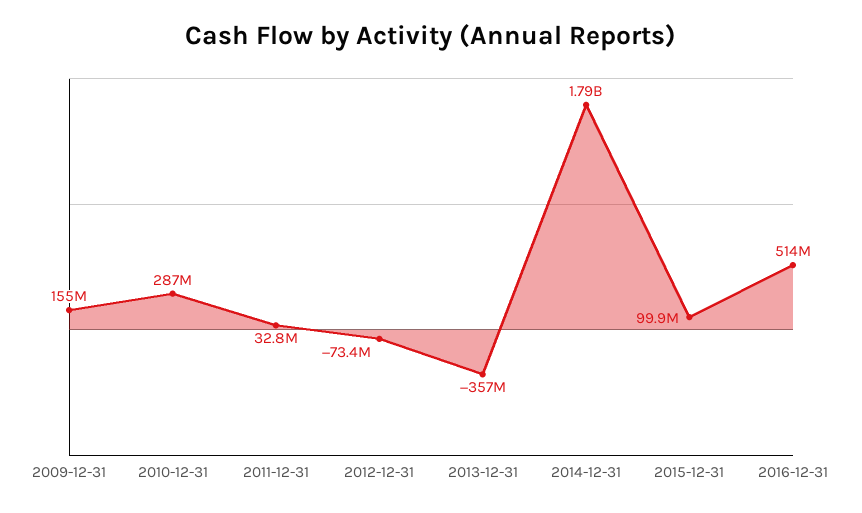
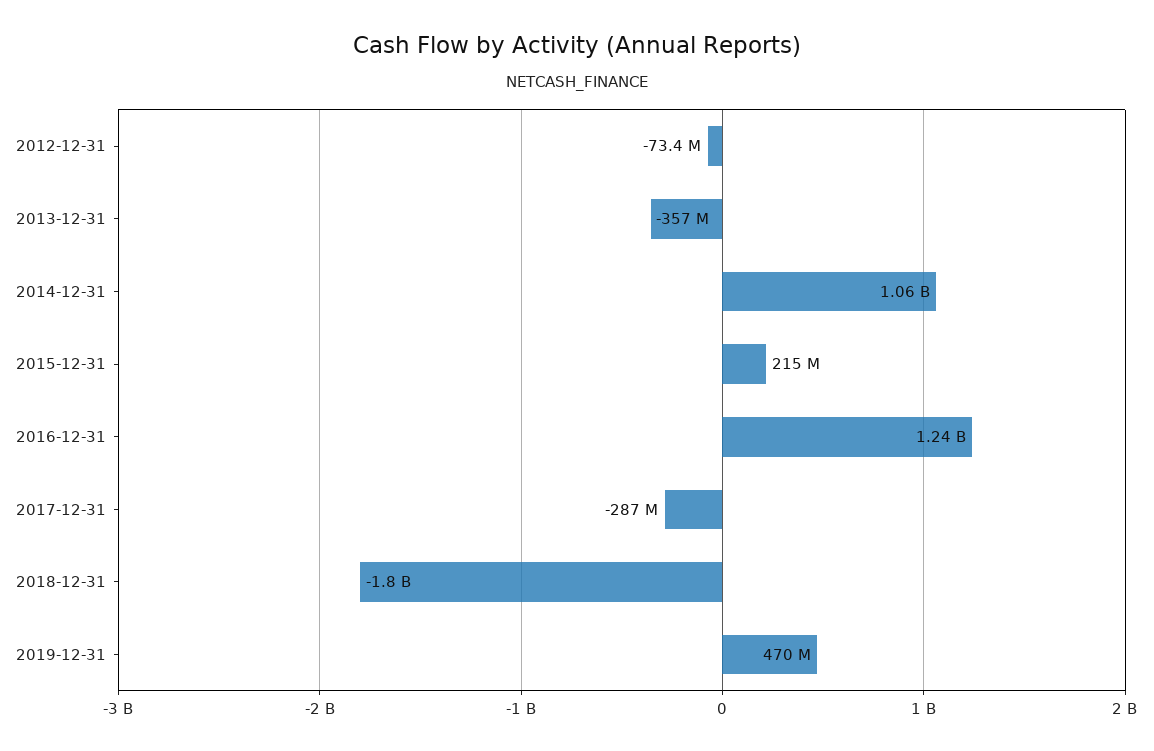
2009-12-31: 155000000 -> none
2010-12-31: 287000000 -> none
2011-12-31: 32800000 -> none
2014-12-31: 1790000000 -> 1060000000
2015-12-31: 99900000 -> 215000000
2016-12-31: 514000000 -> 1240000000
2017-12-31: none -> -287000000
2018-12-31: none -> -1800000000
2019-12-31: none -> 470000000

